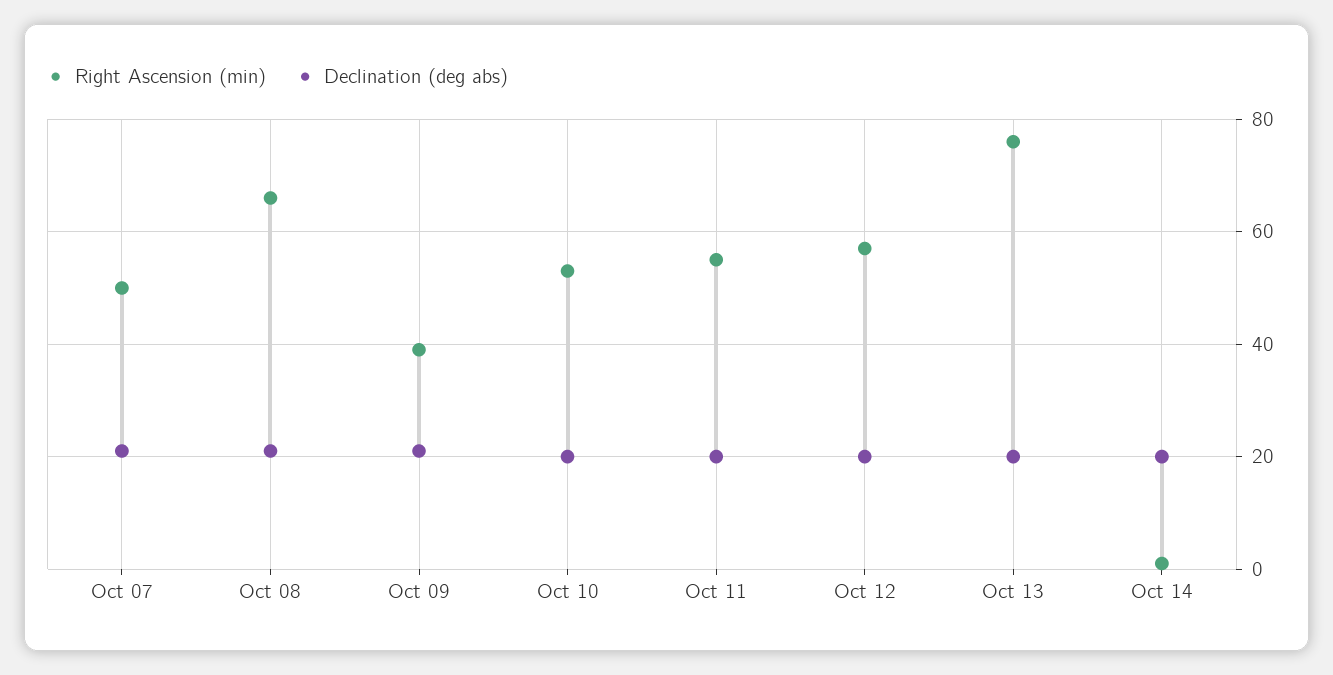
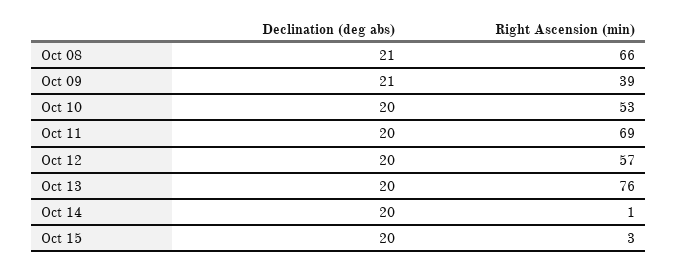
Right Ascension (min), Oct 07: 50 -> none
Declination (deg abs), Oct 07: 20 -> none
Right Ascension (min), Oct 11: 55 -> 69
Declination (deg abs), Oct 15: none -> 20
Right Ascension (min), Oct 15: none -> 3

